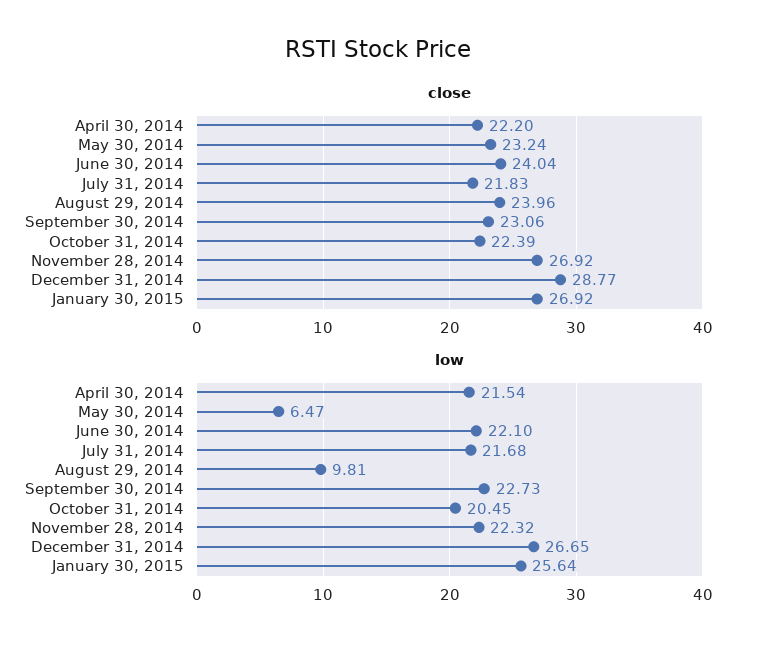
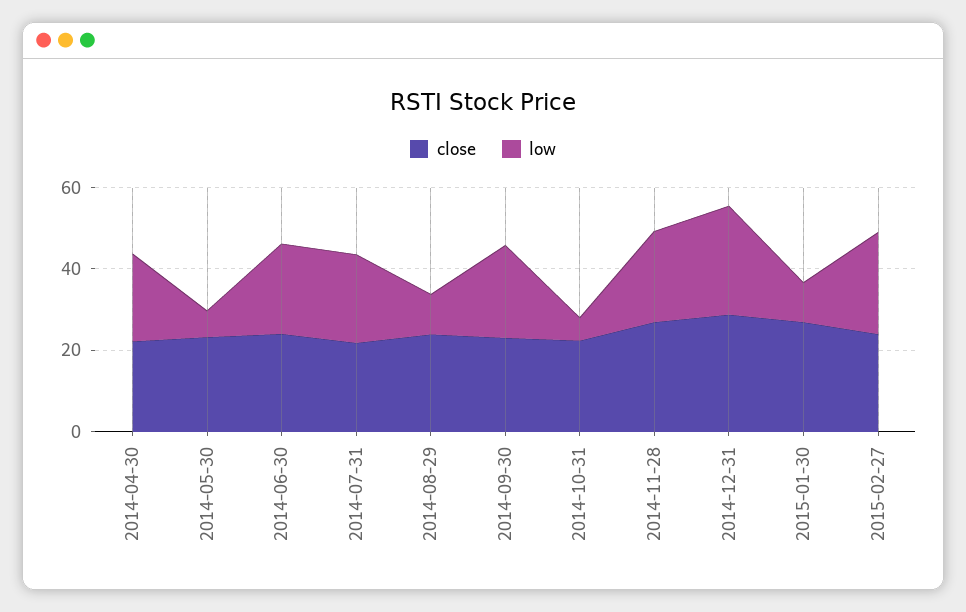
low, October 31, 2014: 20.45 -> 5
low, January 30, 2015: 25.64 -> 10
close, 2015-02-27: none -> 25
low, 2015-02-27: none -> 25

